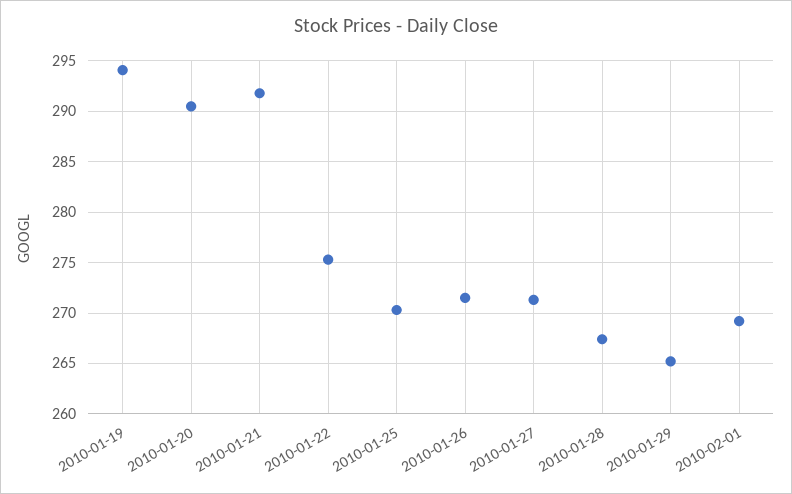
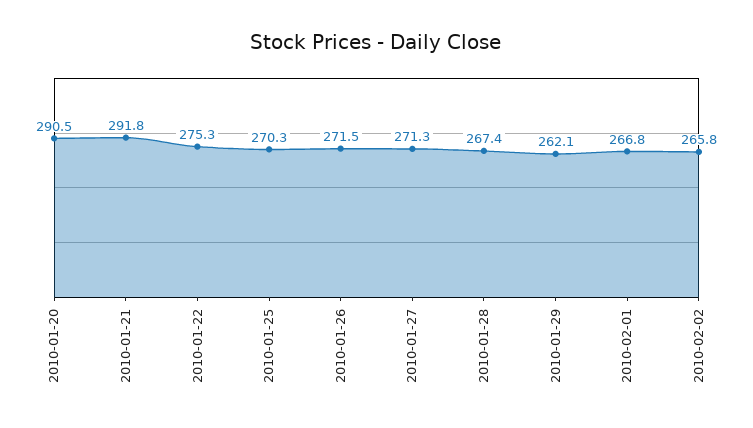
2010-01-19: 294 -> none
2010-01-29: 265 -> 262.1
2010-02-01: 269 -> 266.8
2010-02-02: none -> 265.8

